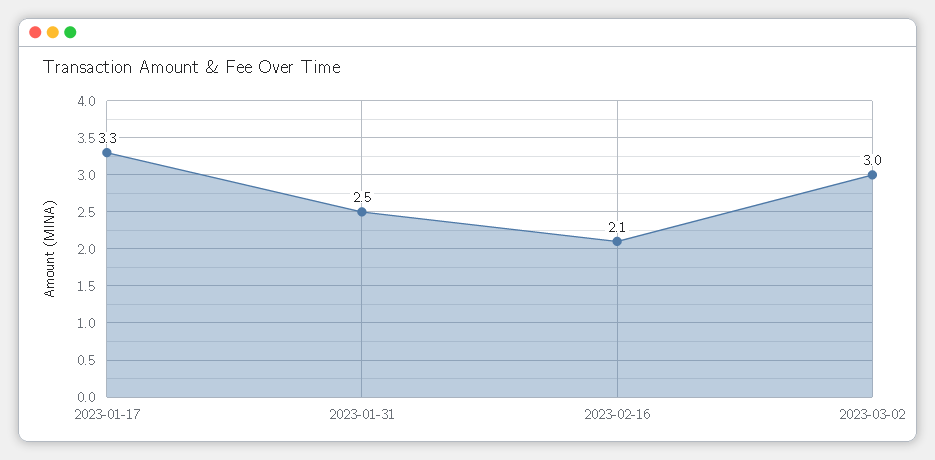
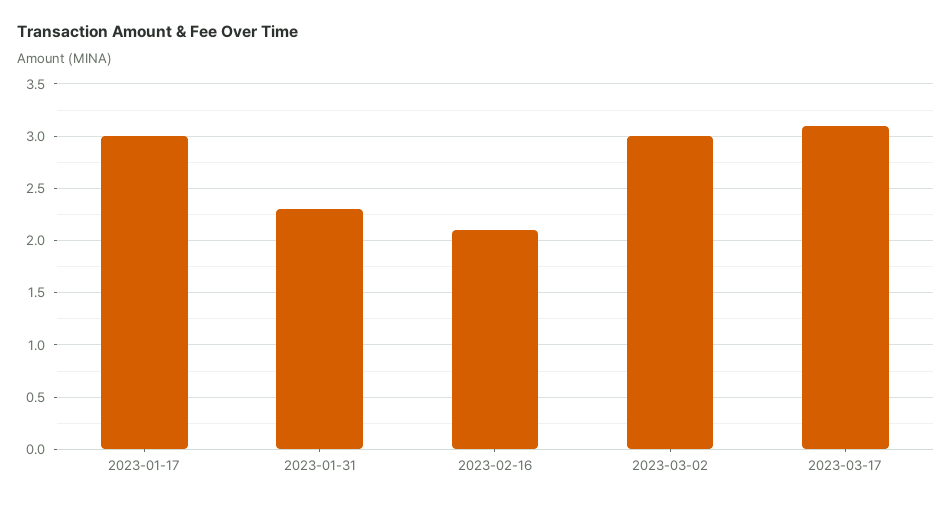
2023-01-17: 3.3 -> 3
2023-01-31: 2.5 -> 2.3
2023-03-17: none -> 3.1

